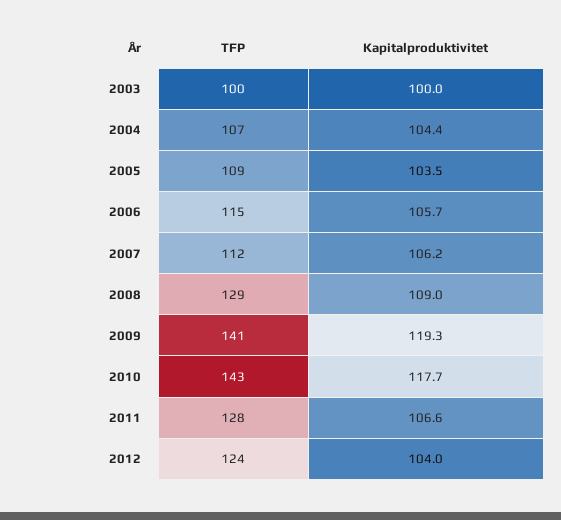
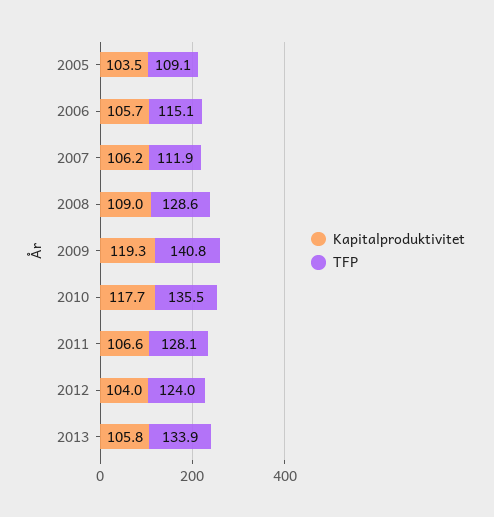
TFP, 2003: 100 -> none
Kapitalproduktivitet, 2003: 100 -> none
TFP, 2004: 107 -> none
Kapitalproduktivitet, 2004: 104.4 -> none
TFP, 2010: 143 -> 135.5
Kapitalproduktivitet, 2013: none -> 105.8
TFP, 2013: none -> 133.9

